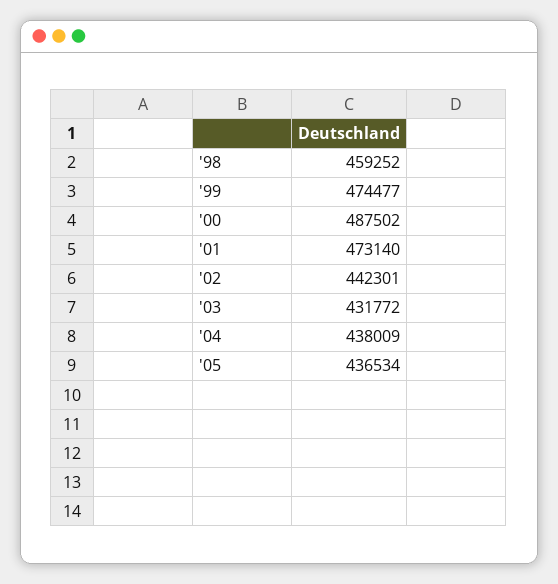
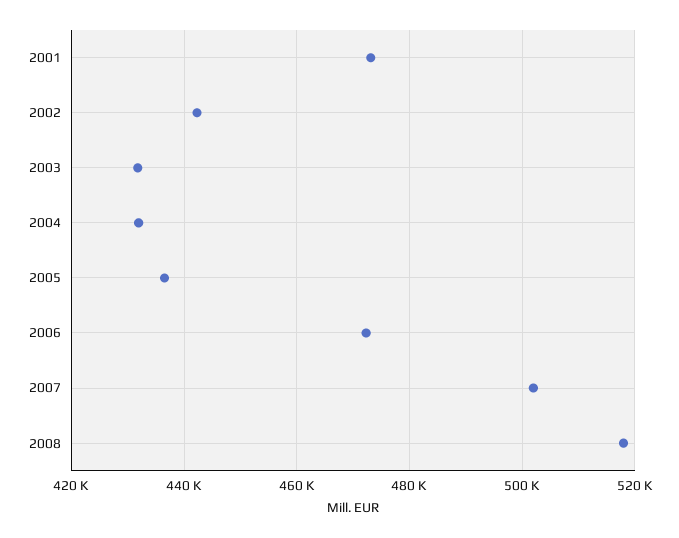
'98: 459252 -> none
'99: 474477 -> none
'00: 487502 -> none
'04: 438009 -> 432000
2006: none -> 472000
2007: none -> 502000
2008: none -> 518000

